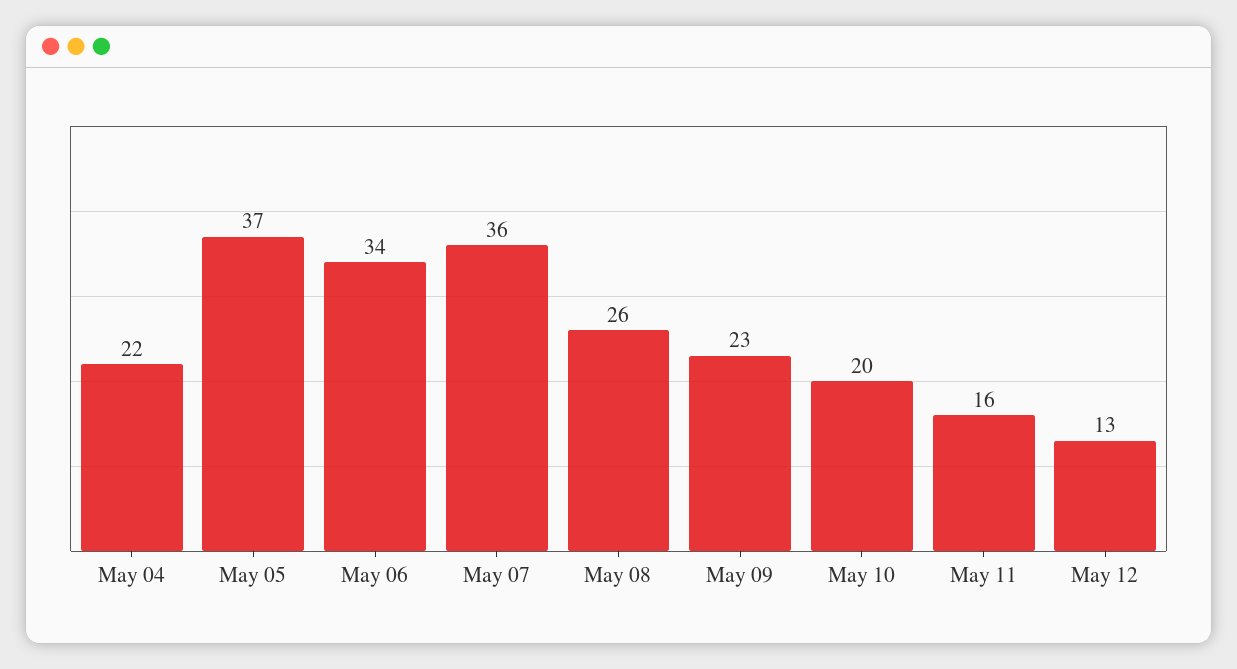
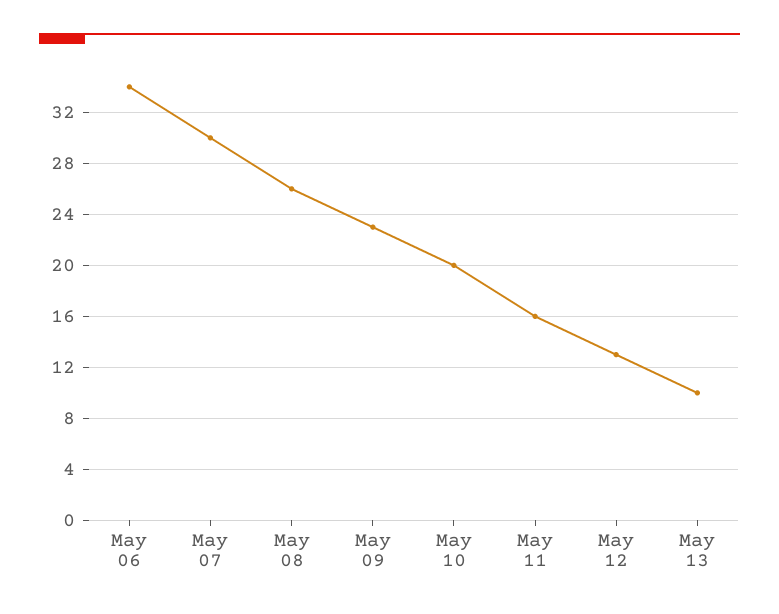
May 04: 22 -> none
May 05: 37 -> none
May 07: 36 -> 30
May 13: none -> 10

